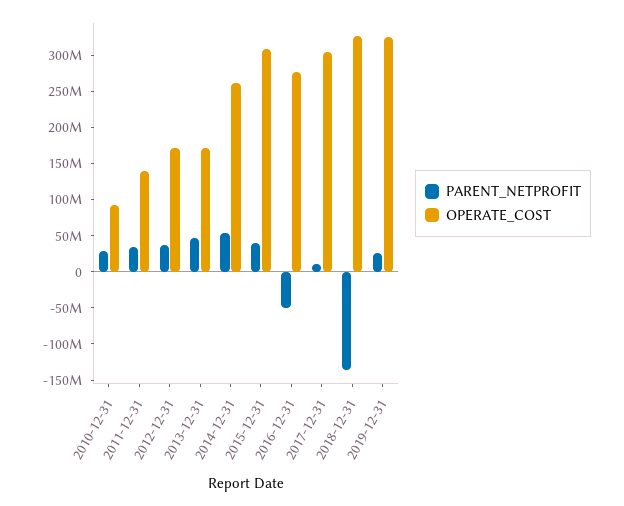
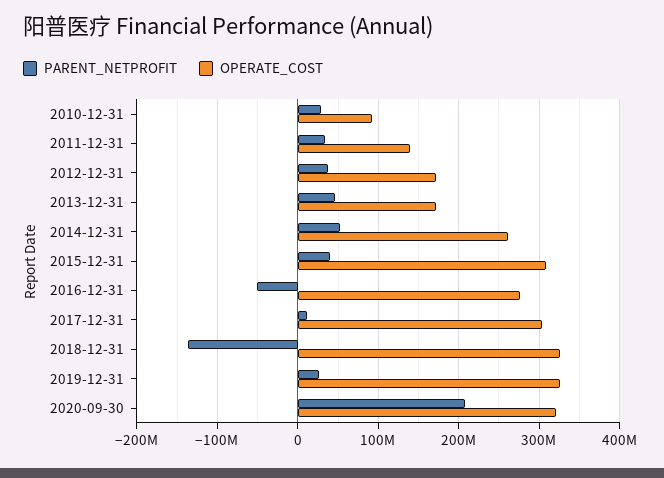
PARENT_NETPROFIT, 2020-09-30: none -> 210000000
OPERATE_COST, 2020-09-30: none -> 320000000

